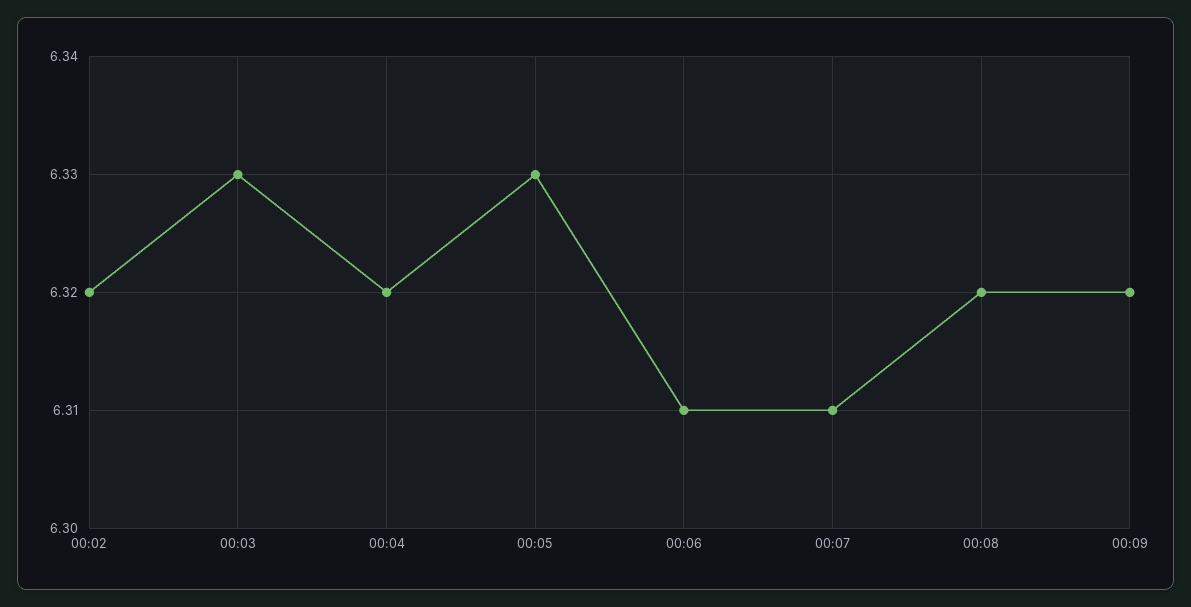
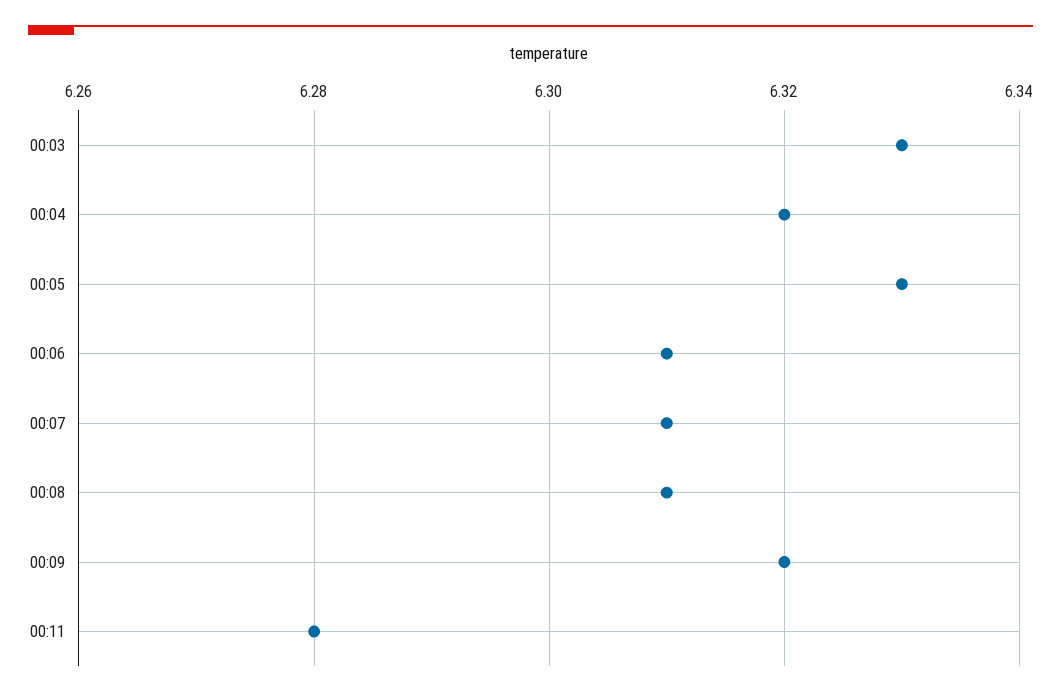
00:02: 6.32 -> none
00:08: 6.32 -> 6.31
00:11: none -> 6.28

